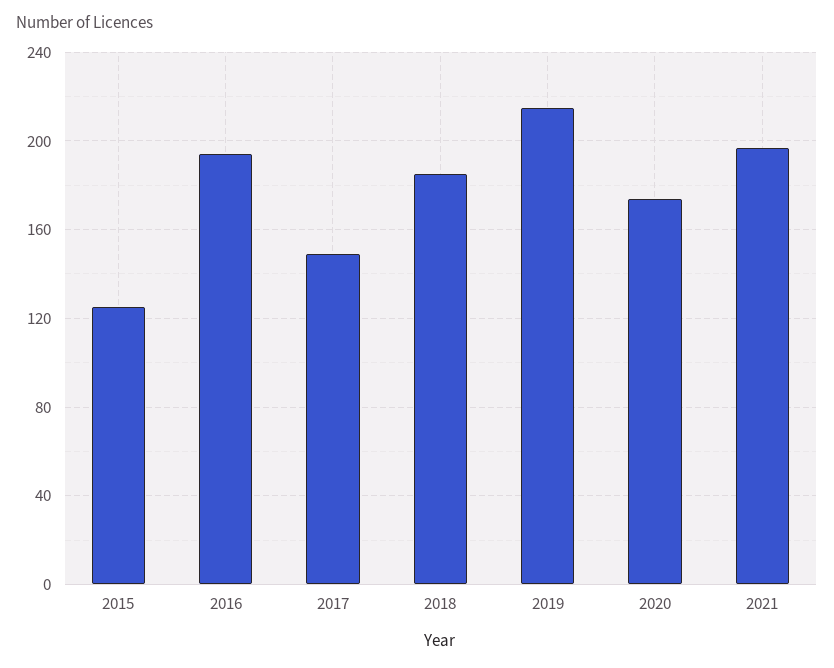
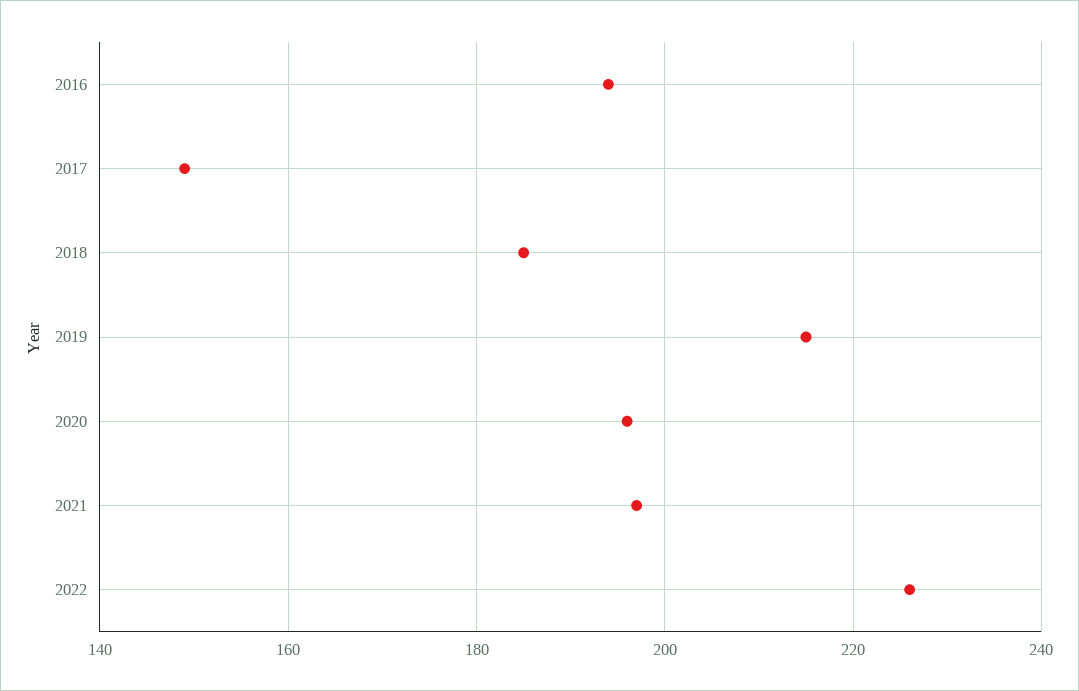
2015: 125 -> none
2020: 175 -> 195
2022: none -> 225

